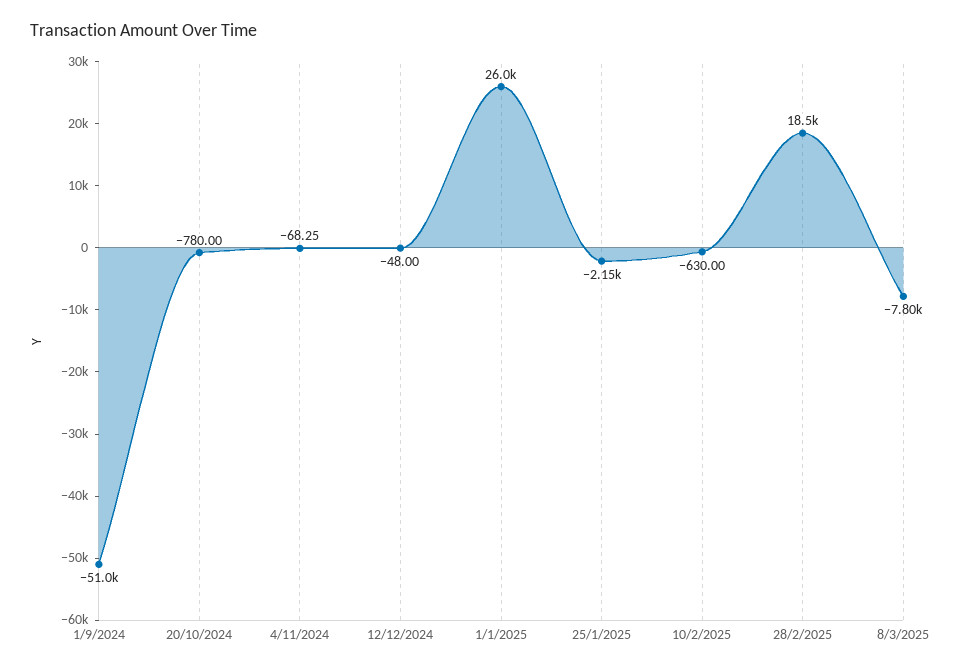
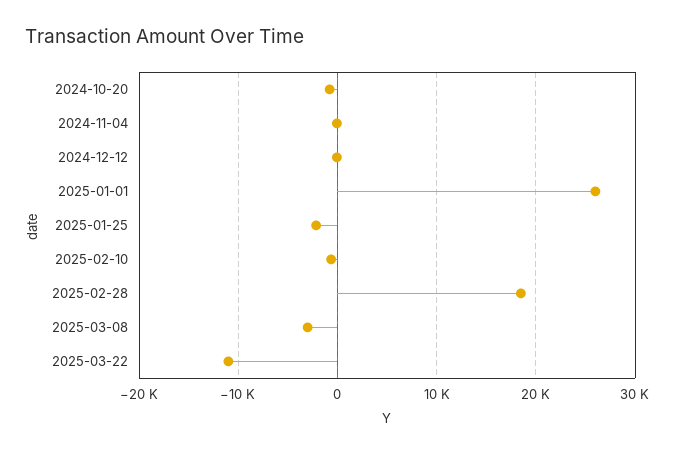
1/9/2024: -51000 -> none
8/3/2025: -7800 -> -3000
2025-03-22: none -> -11000

